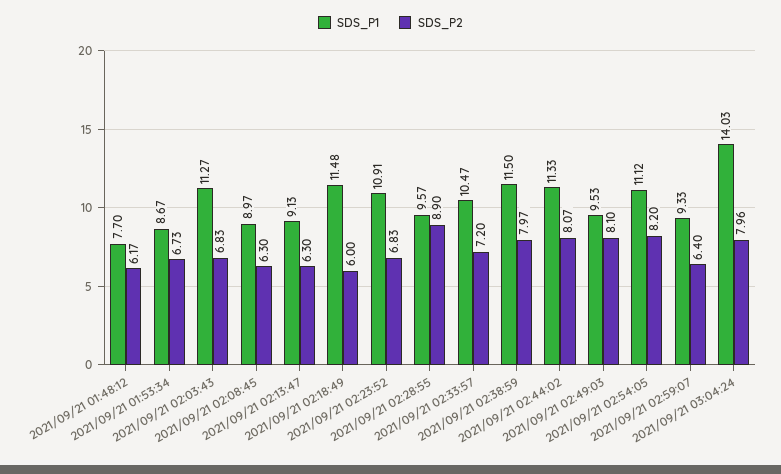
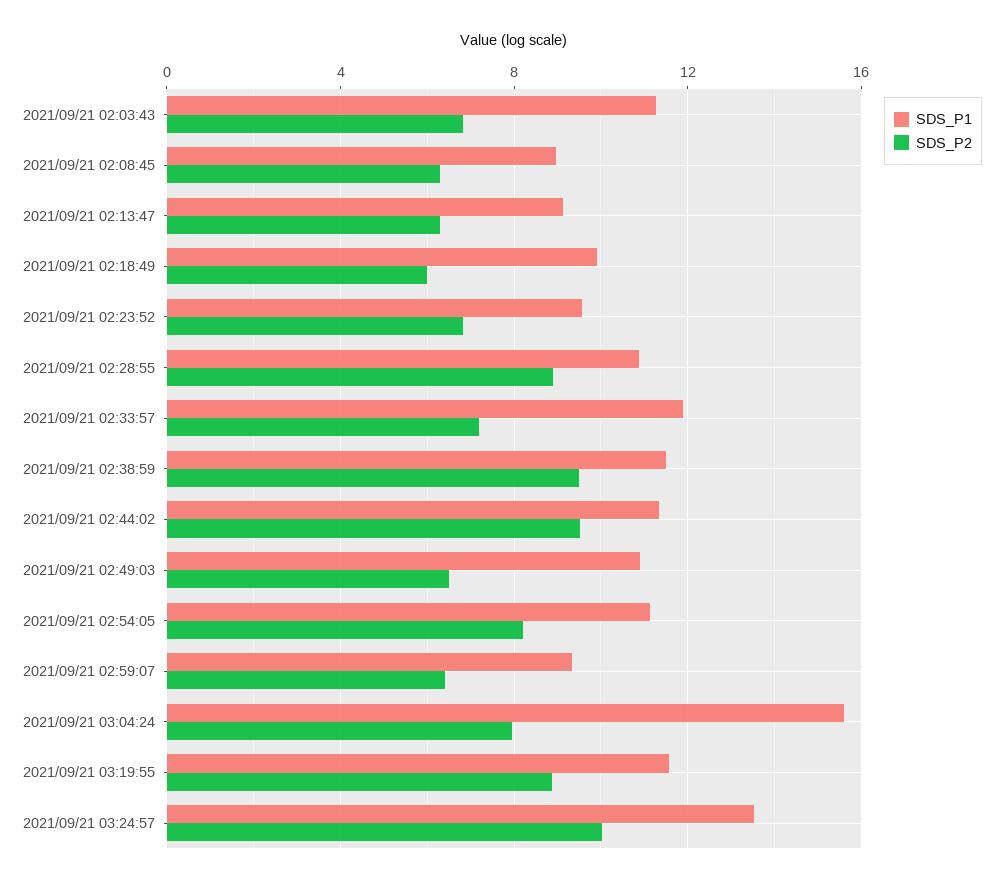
SDS_P1, 2021/09/21 01:48:12: 7.7 -> none
SDS_P2, 2021/09/21 01:48:12: 6.17 -> none
SDS_P1, 2021/09/21 01:53:34: 8.67 -> none
SDS_P2, 2021/09/21 01:53:34: 6.73 -> none
SDS_P1, 2021/09/21 02:18:49: 11.48 -> 10
SDS_P1, 2021/09/21 02:23:52: 10.91 -> 9.5
SDS_P1, 2021/09/21 02:28:55: 9.57 -> 11
SDS_P1, 2021/09/21 02:33:57: 10.47 -> 12
SDS_P2, 2021/09/21 02:38:59: 7.97 -> 9.5
SDS_P2, 2021/09/21 02:44:02: 8.07 -> 9.5
SDS_P1, 2021/09/21 02:49:03: 9.53 -> 11
SDS_P2, 2021/09/21 02:49:03: 8.1 -> 6.5
SDS_P1, 2021/09/21 03:04:24: 14.03 -> 15.5
SDS_P1, 2021/09/21 03:19:55: none -> 11.5
SDS_P2, 2021/09/21 03:19:55: none -> 9
SDS_P1, 2021/09/21 03:24:57: none -> 13.5
SDS_P2, 2021/09/21 03:24:57: none -> 10

